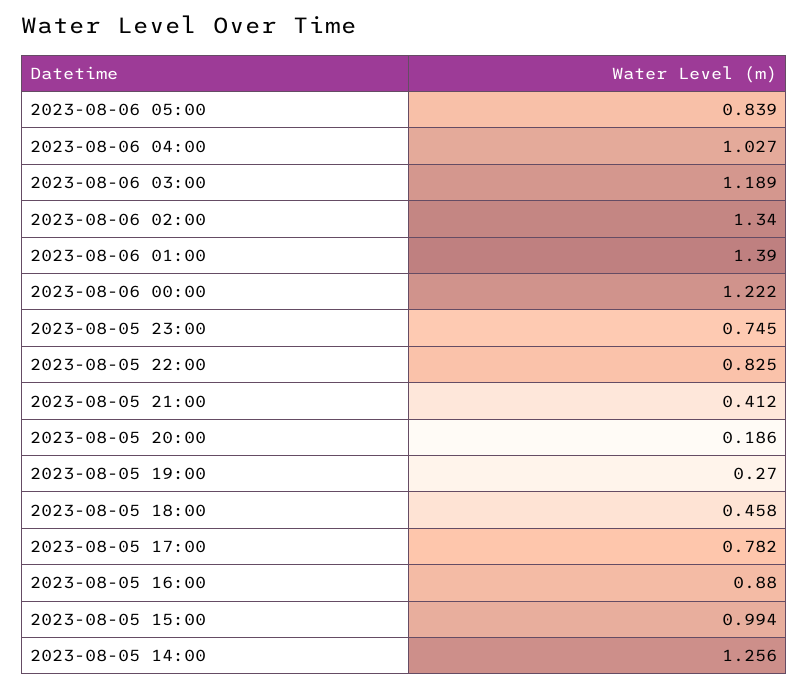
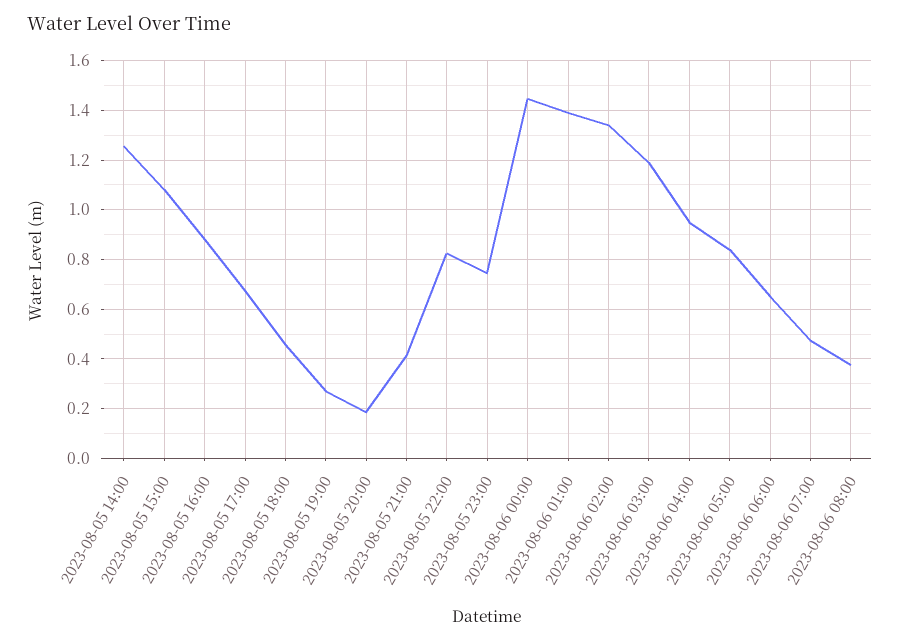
2023-08-06 04:00: 1.027 -> 0.95
2023-08-06 00:00: 1.222 -> 1.45
2023-08-05 17:00: 0.782 -> 0.675
2023-08-05 15:00: 0.994 -> 1.075
2023-08-06 06:00: none -> 0.65
2023-08-06 07:00: none -> 0.475
2023-08-06 08:00: none -> 0.375

